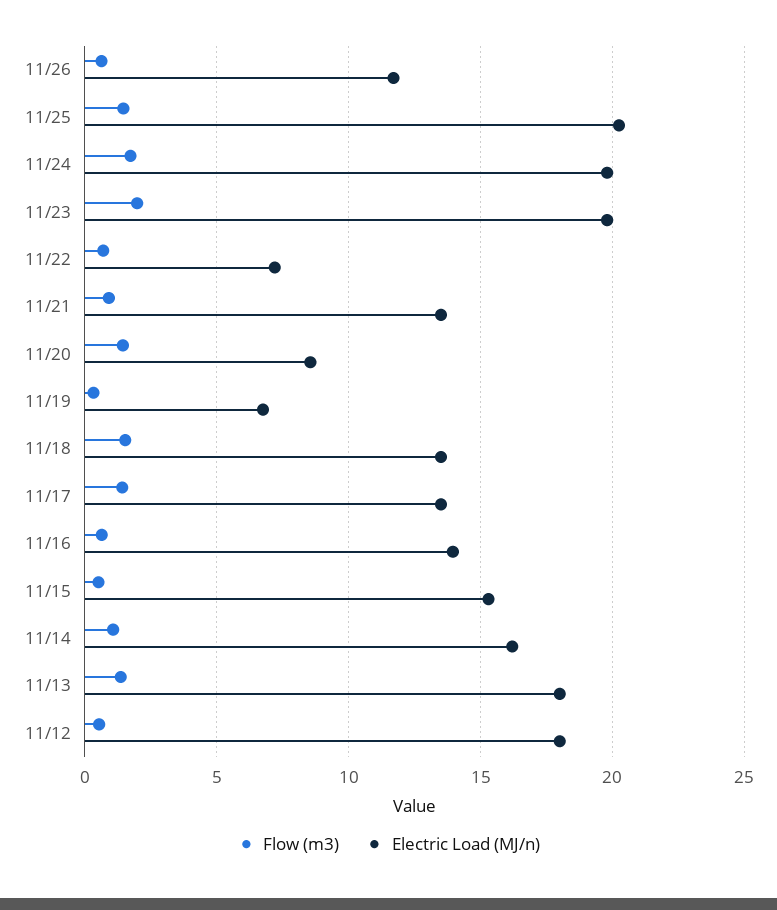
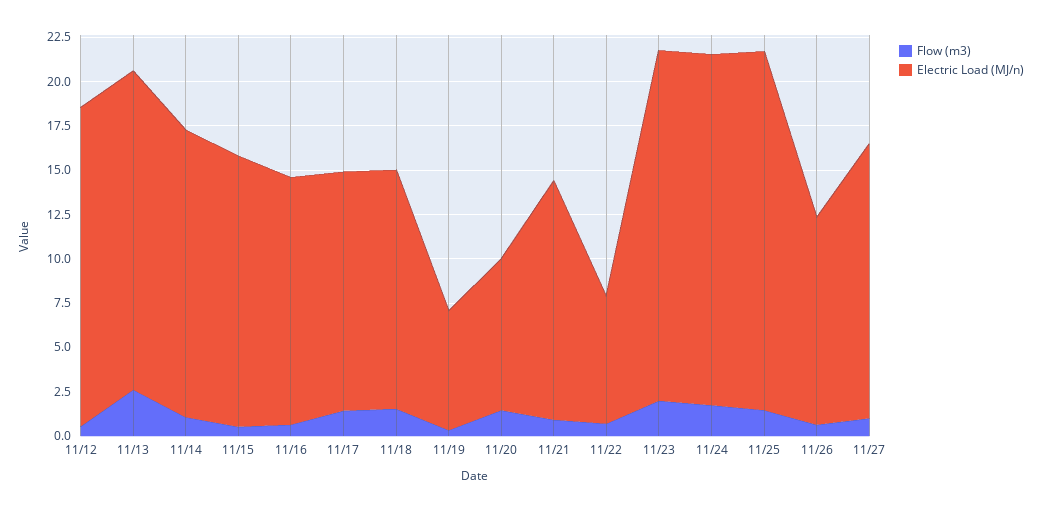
Flow (m3), 11/13: 1.5 -> 2.5
Flow (m3), 11/27: none -> 1
Electric Load (MJ/n), 11/27: none -> 15.5

